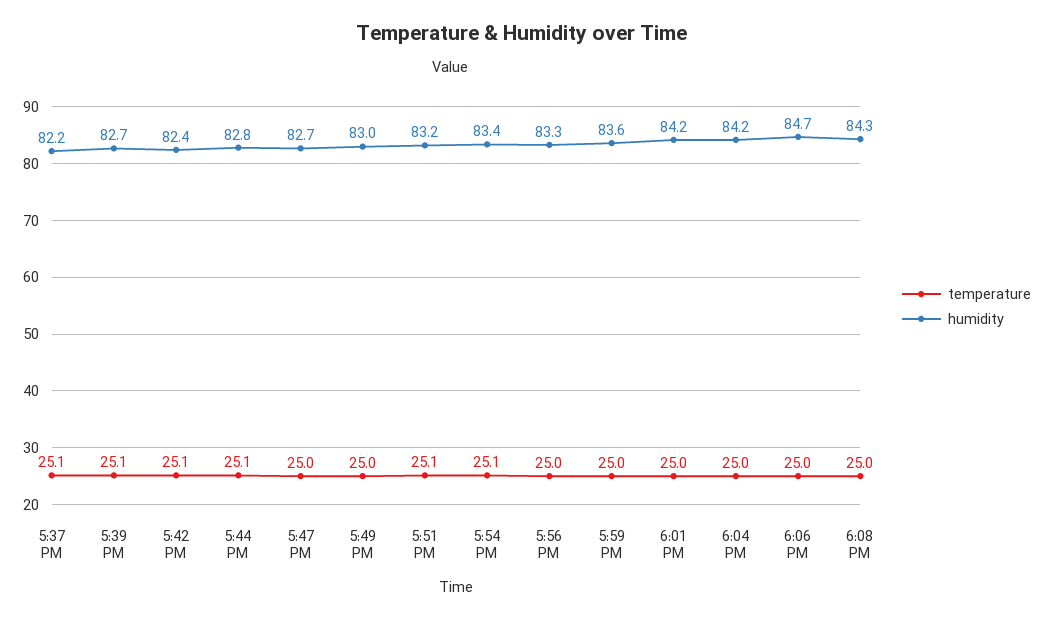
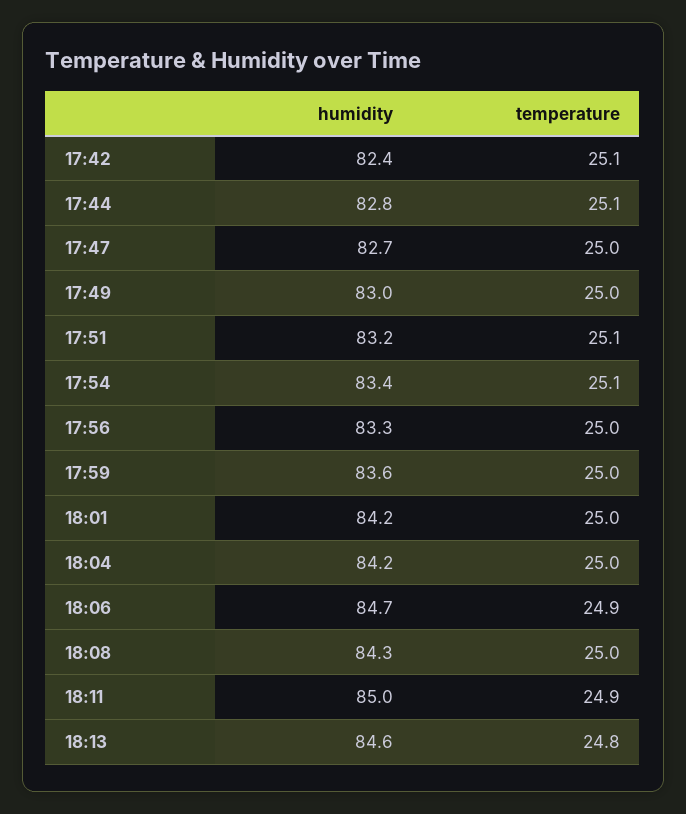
temperature, 5:37 PM: 25.1 -> none
humidity, 5:37 PM: 82.2 -> none
temperature, 5:39 PM: 25.1 -> none
humidity, 5:39 PM: 82.7 -> none
temperature, 6:06 PM: 25 -> 24.9
humidity, 18:11: none -> 85
temperature, 18:11: none -> 24.9
humidity, 18:13: none -> 84.6
temperature, 18:13: none -> 24.8

